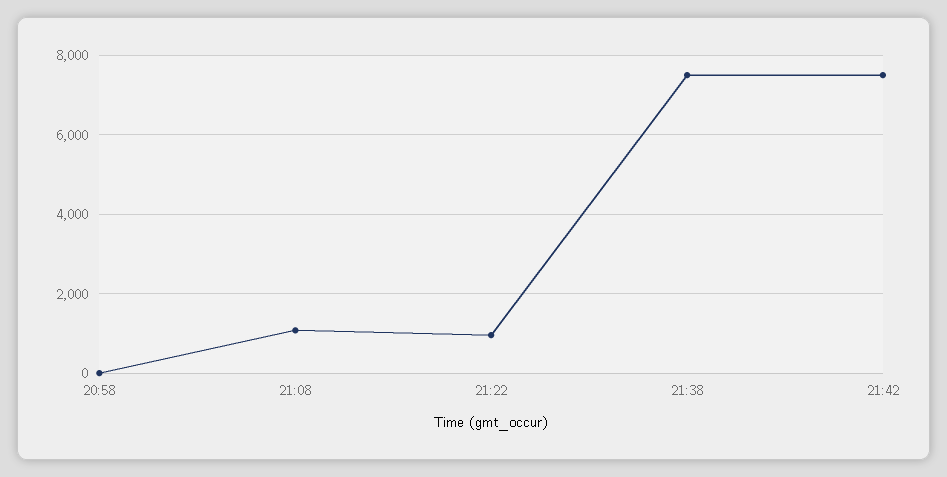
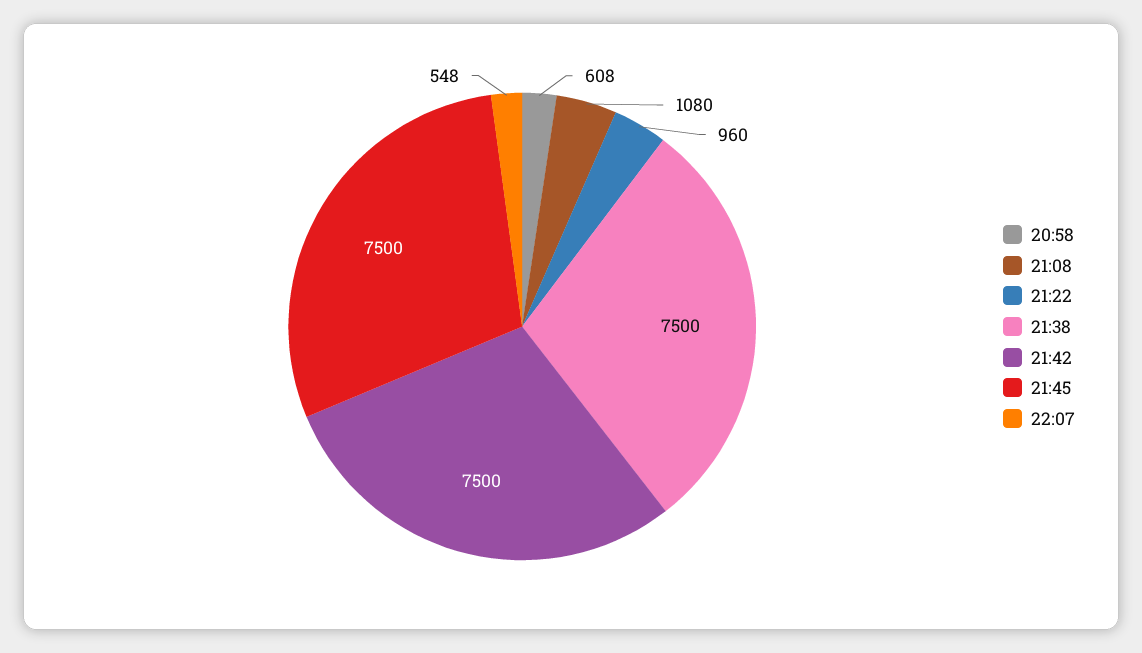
20:58: 0 -> 608
21:45: none -> 7500
22:07: none -> 548

